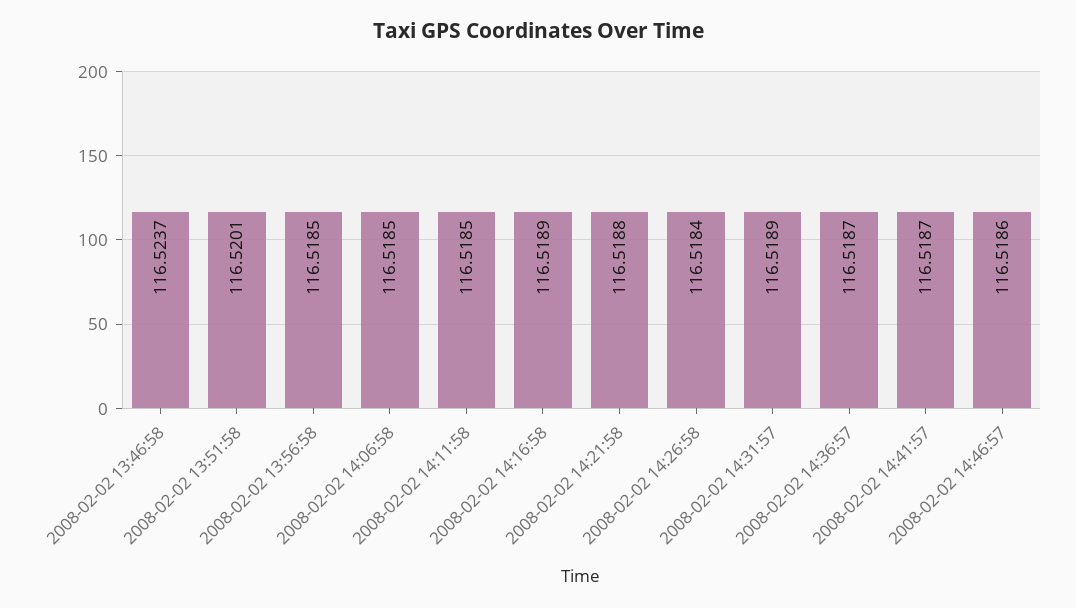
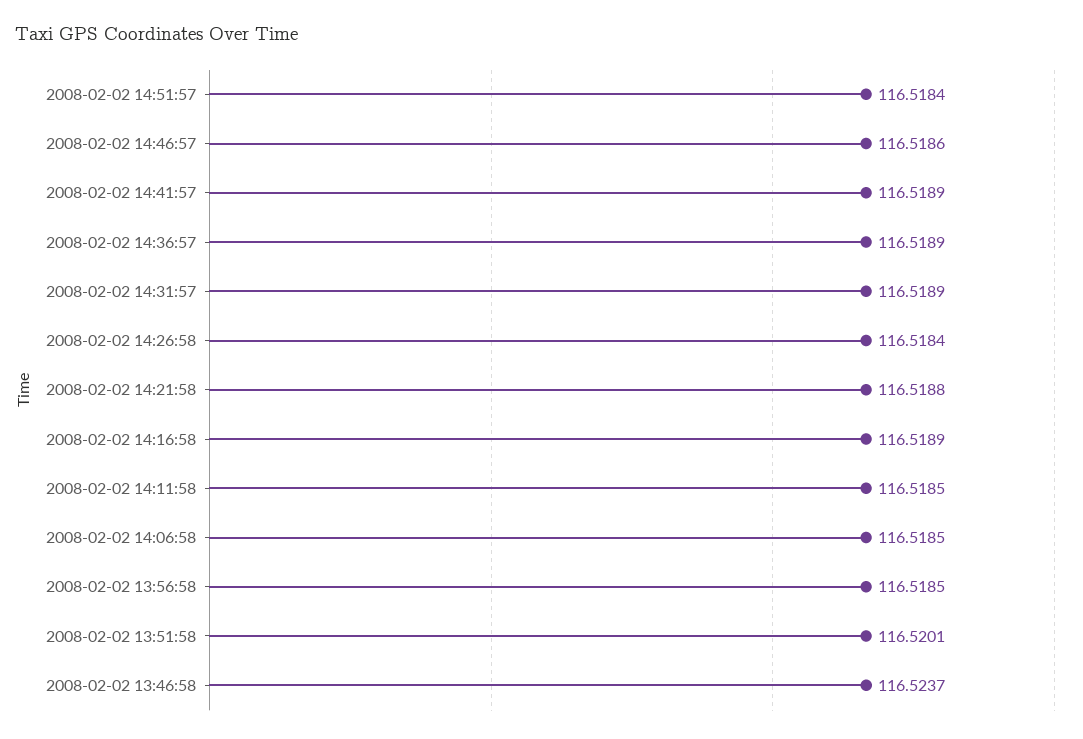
2008-02-02 14:36:57: 116.5187 -> 116.5189
2008-02-02 14:41:57: 116.5187 -> 116.5189
2008-02-02 14:51:57: none -> 116.5184

